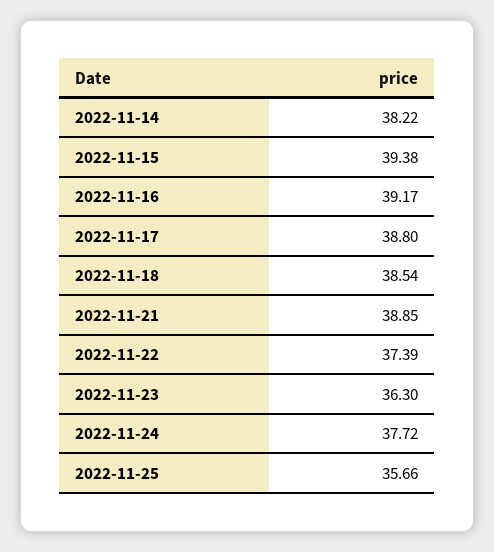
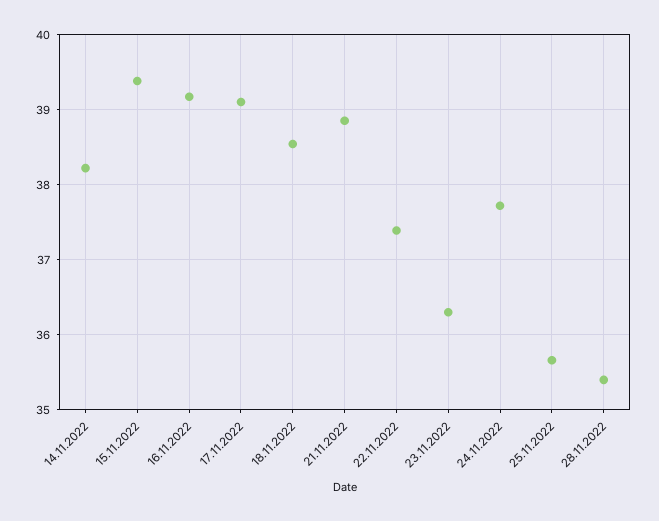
2022-11-17: 38.8 -> 39.1
28.11.2022: none -> 35.4

